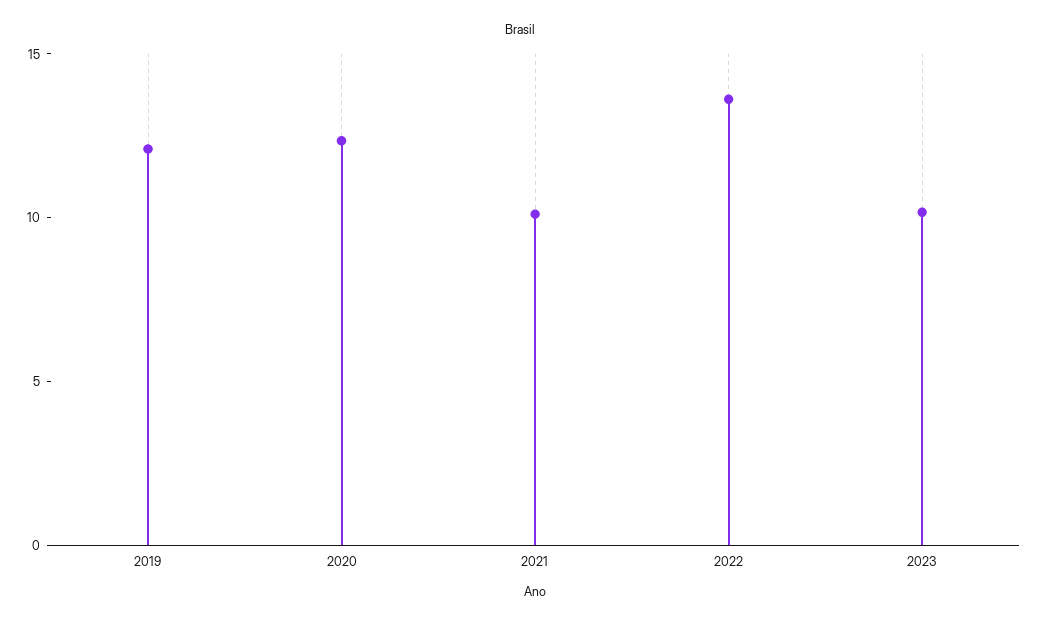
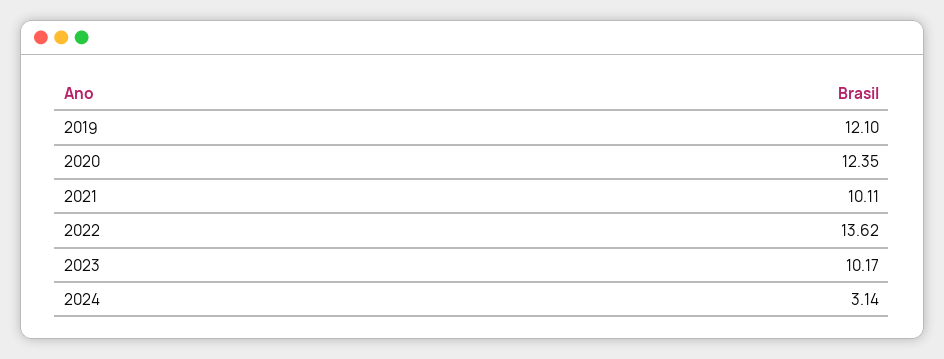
2024: none -> 3.14

